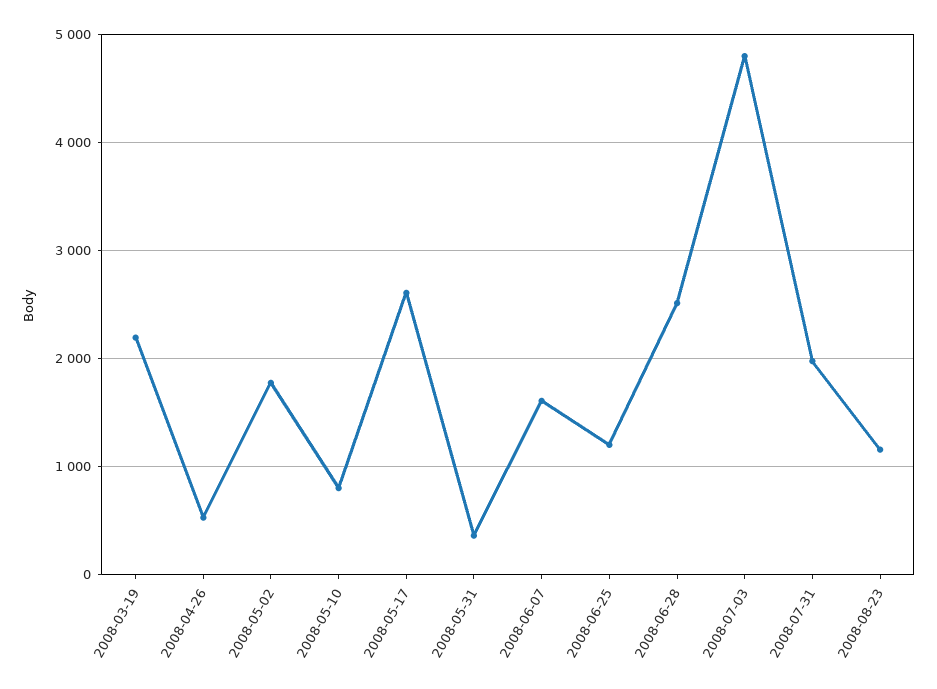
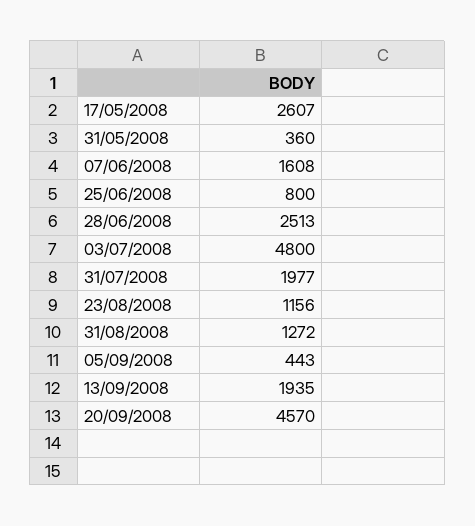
2008-03-19: 2200 -> none
2008-04-26: 500 -> none
2008-05-02: 1800 -> none
2008-05-10: 800 -> none
2008-06-25: 1200 -> 800
31/08/2008: none -> 1272
05/09/2008: none -> 443
13/09/2008: none -> 1935
20/09/2008: none -> 4570

